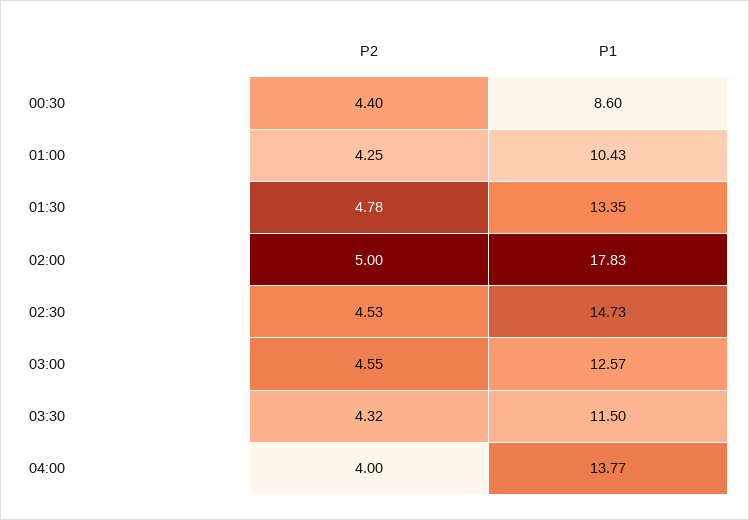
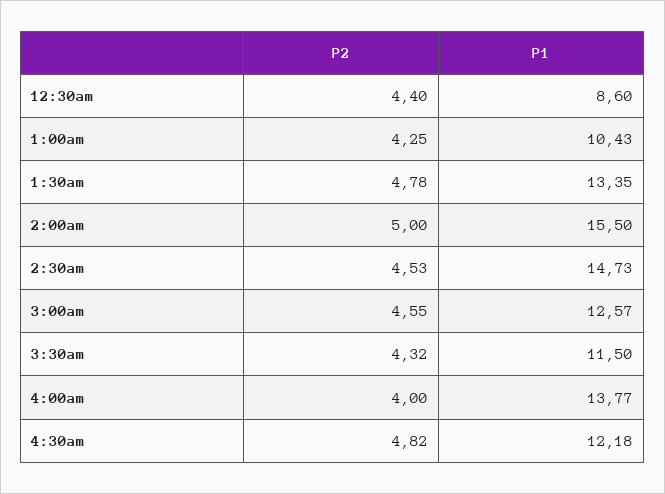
P1, 02:00: 17.83 -> 15.5
P2, 4:30am: none -> 4.82
P1, 4:30am: none -> 12.18

